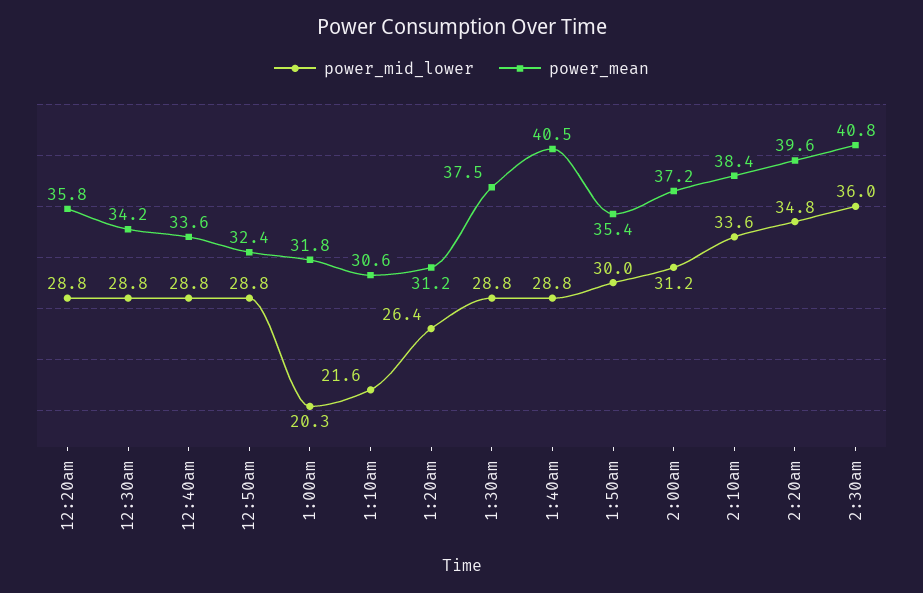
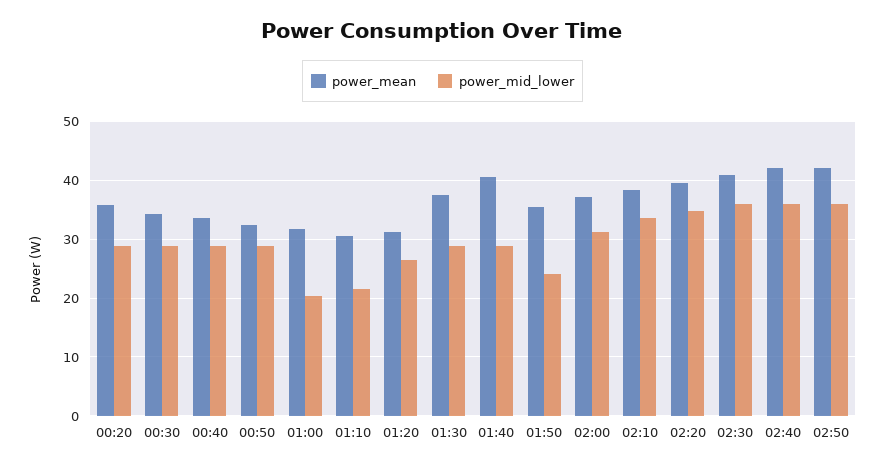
power_mid_lower, 1:50am: 30 -> 24
power_mean, 02:40: none -> 42
power_mid_lower, 02:40: none -> 36
power_mean, 02:50: none -> 42
power_mid_lower, 02:50: none -> 36

